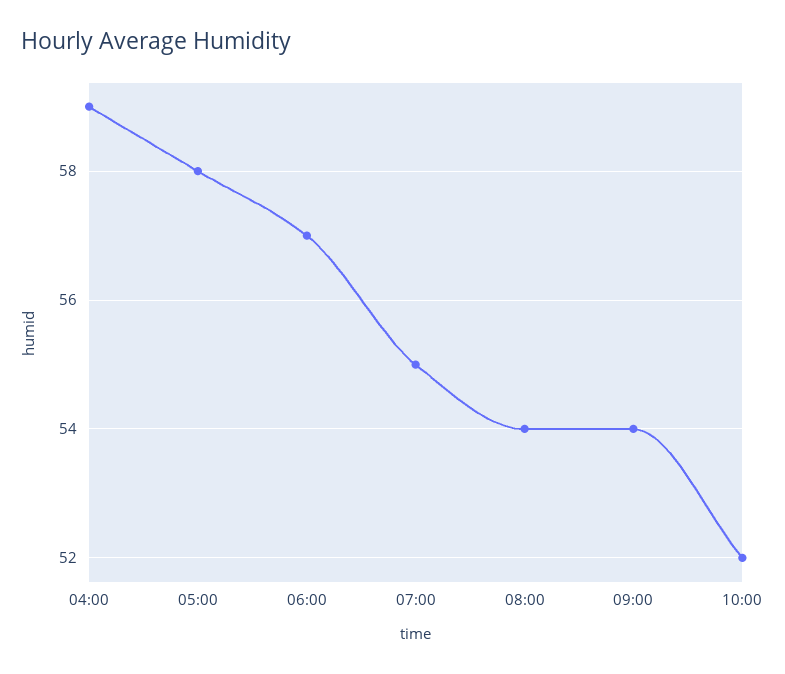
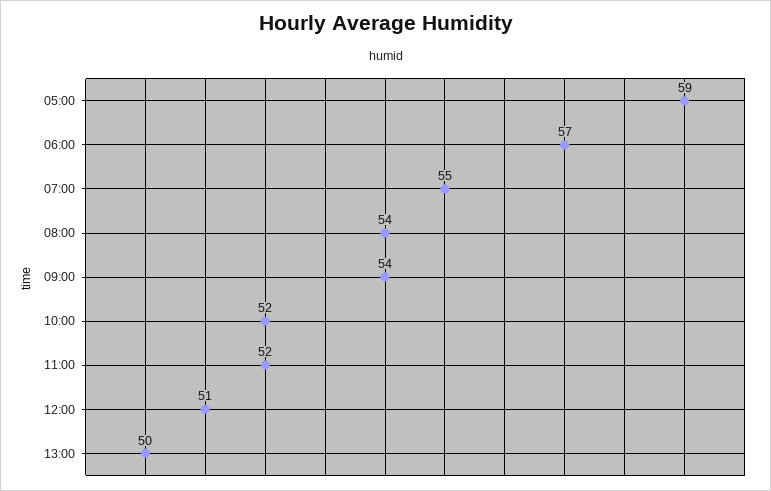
04:00: 59 -> none
05:00: 58 -> 59
11:00: none -> 52
12:00: none -> 51
13:00: none -> 50

